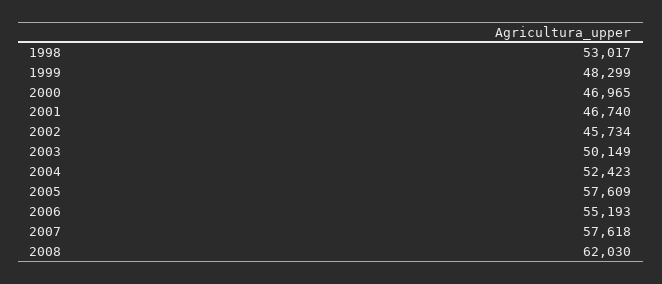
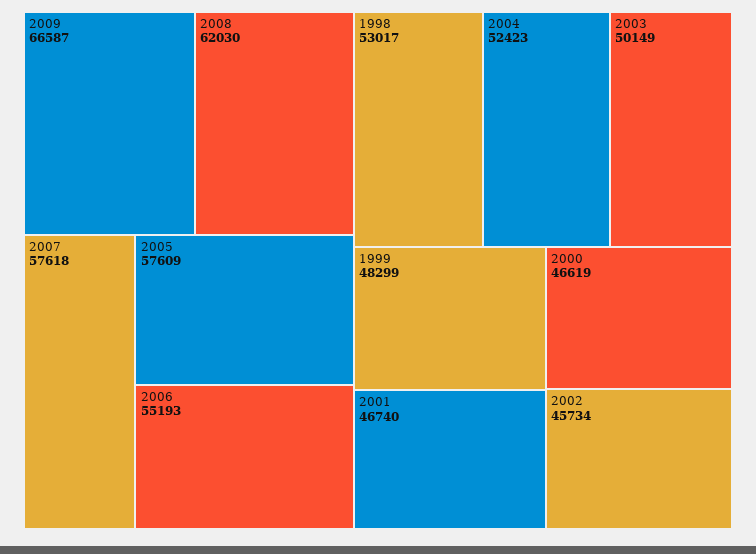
2000: 46965 -> 46619
2009: none -> 66587

